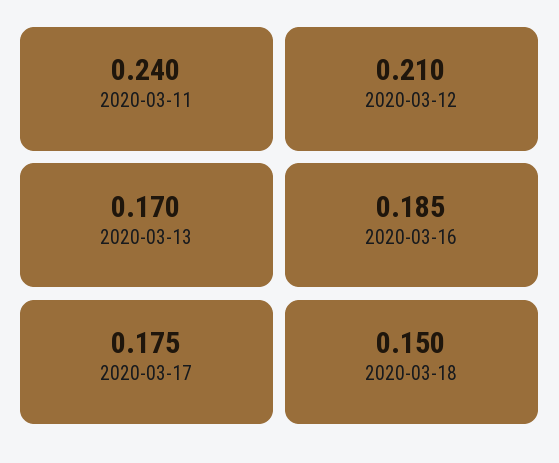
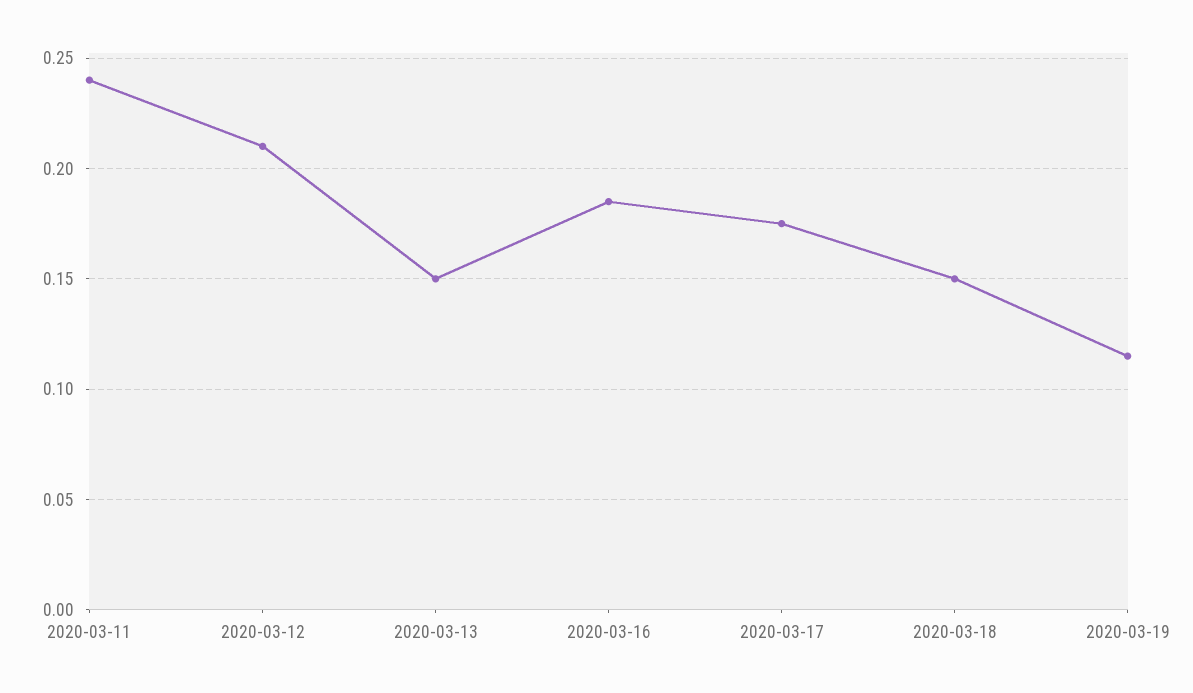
2020-03-13: 0.17 -> 0.15
2020-03-19: none -> 0.115

